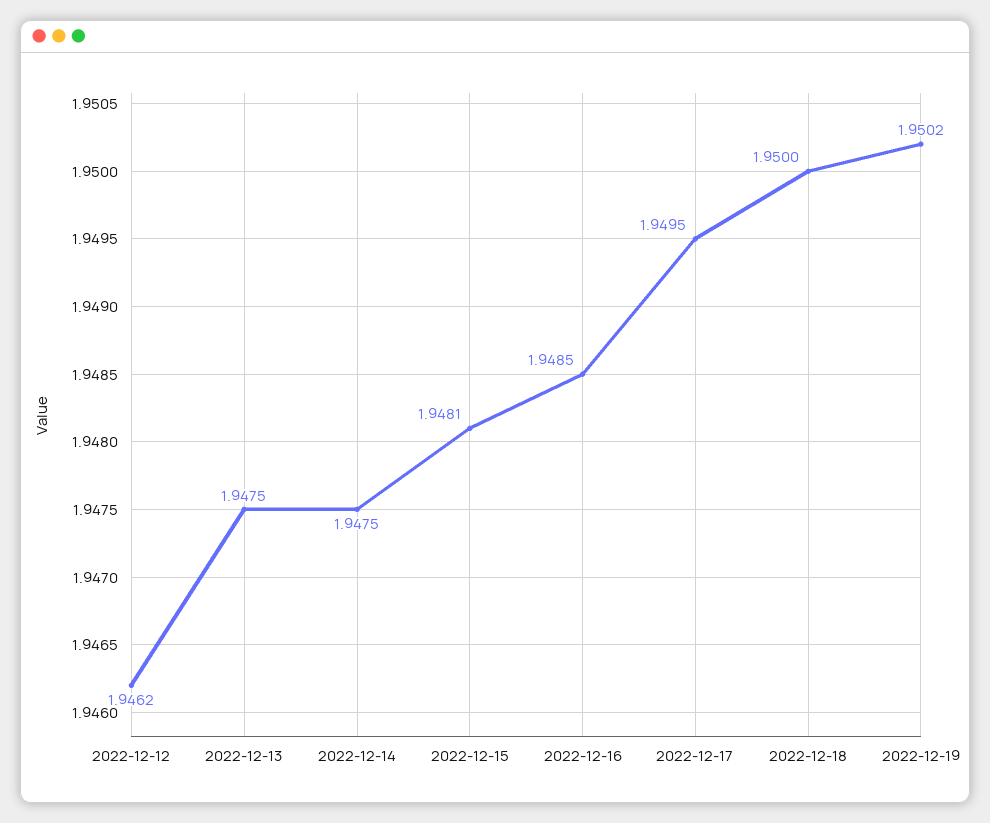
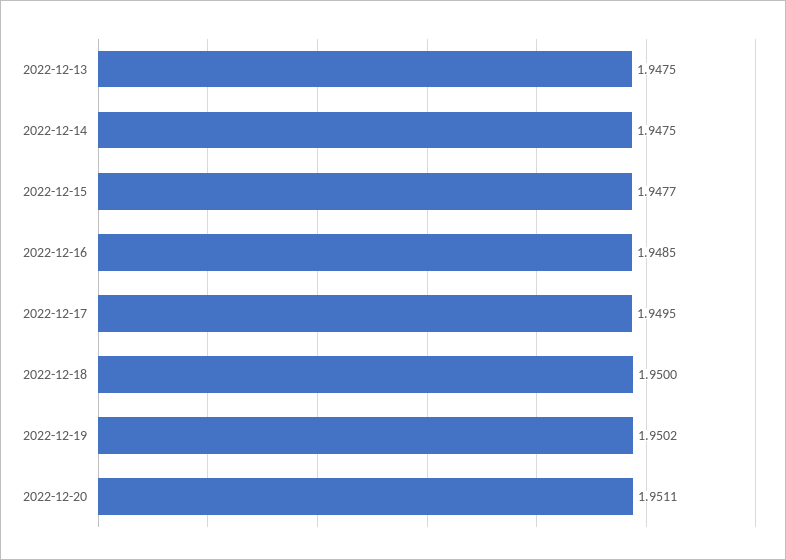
2022-12-12: 1.9462 -> none
2022-12-15: 1.9481 -> 1.9477
2022-12-20: none -> 1.9511

